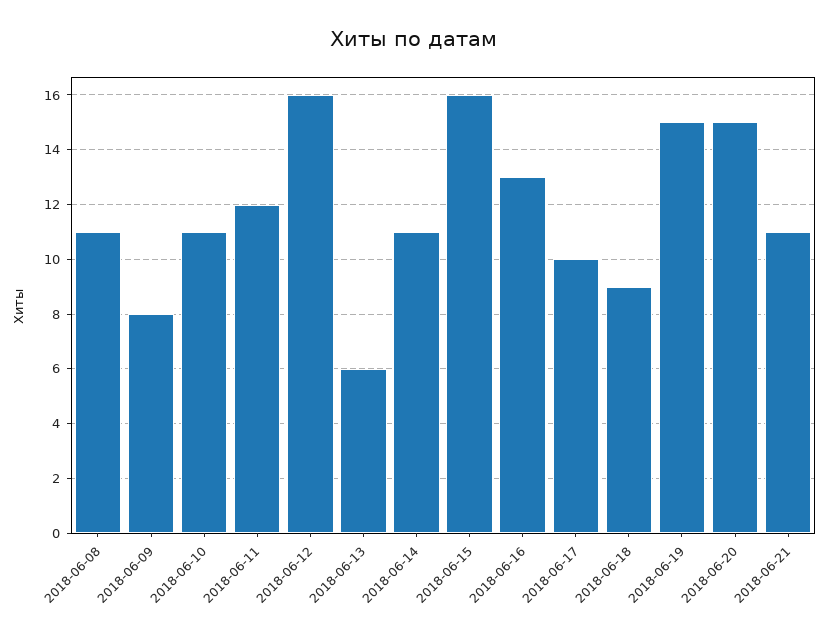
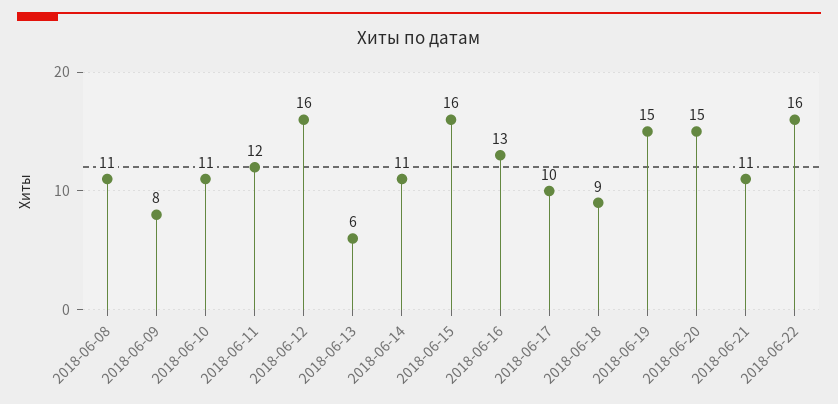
2018-06-22: none -> 16

